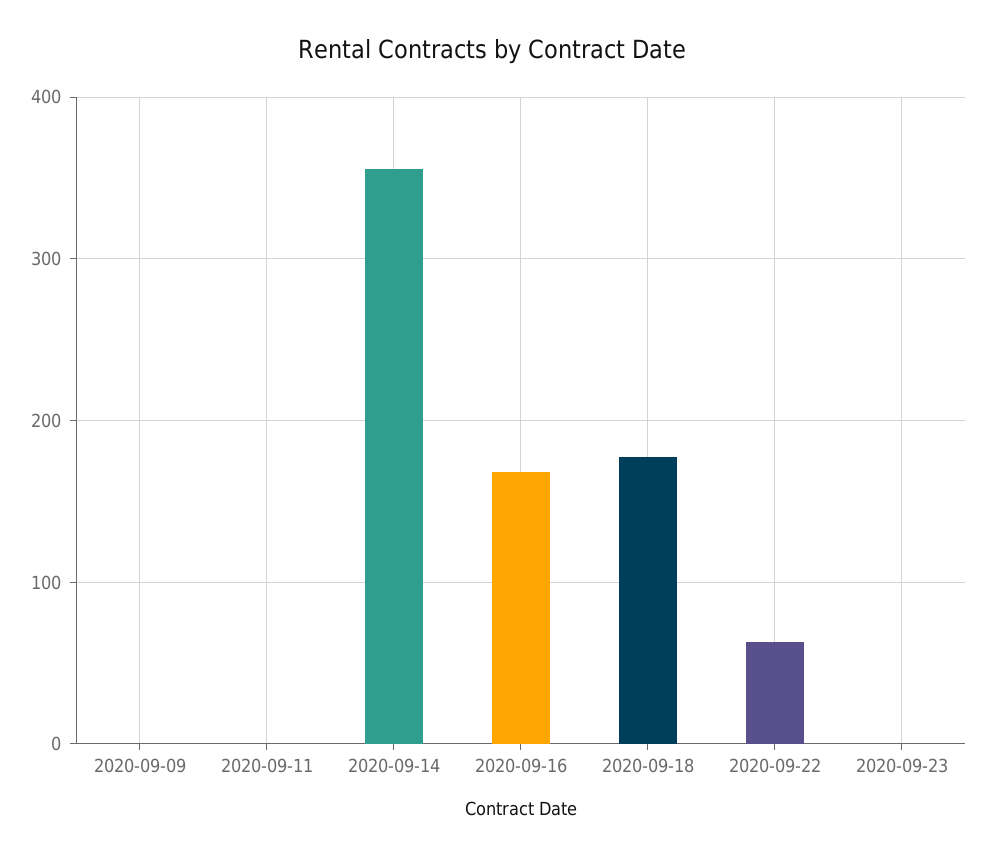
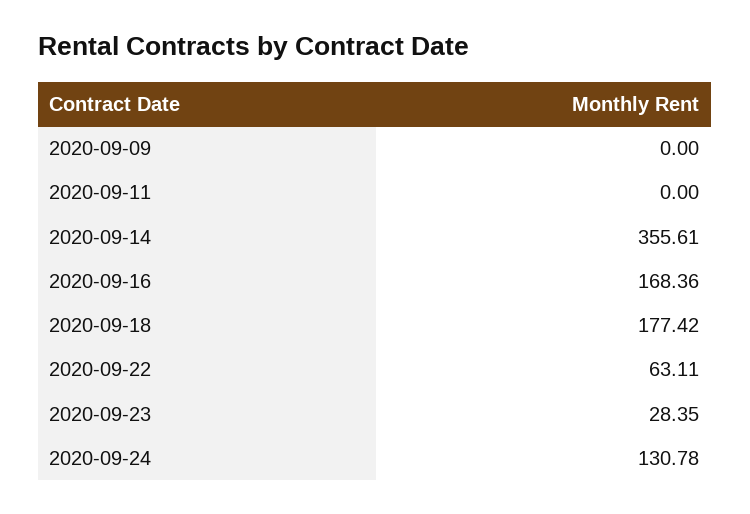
2020-09-23: 0 -> 28.35
2020-09-24: none -> 130.78

